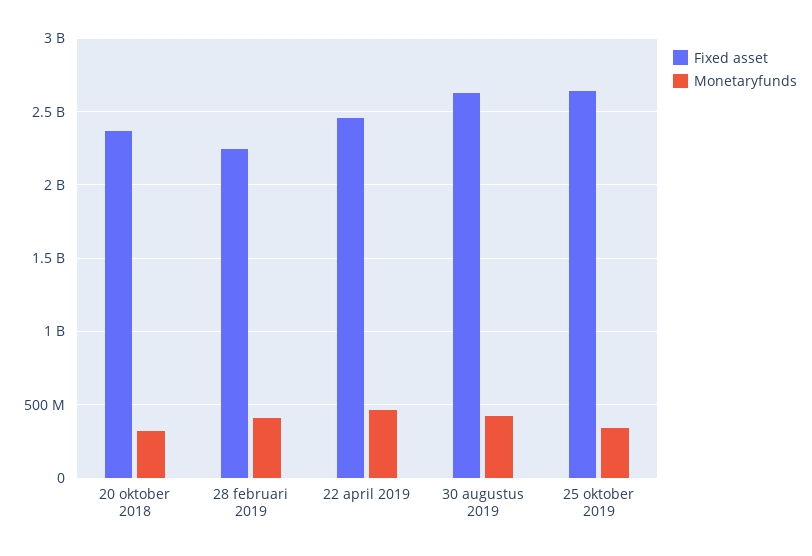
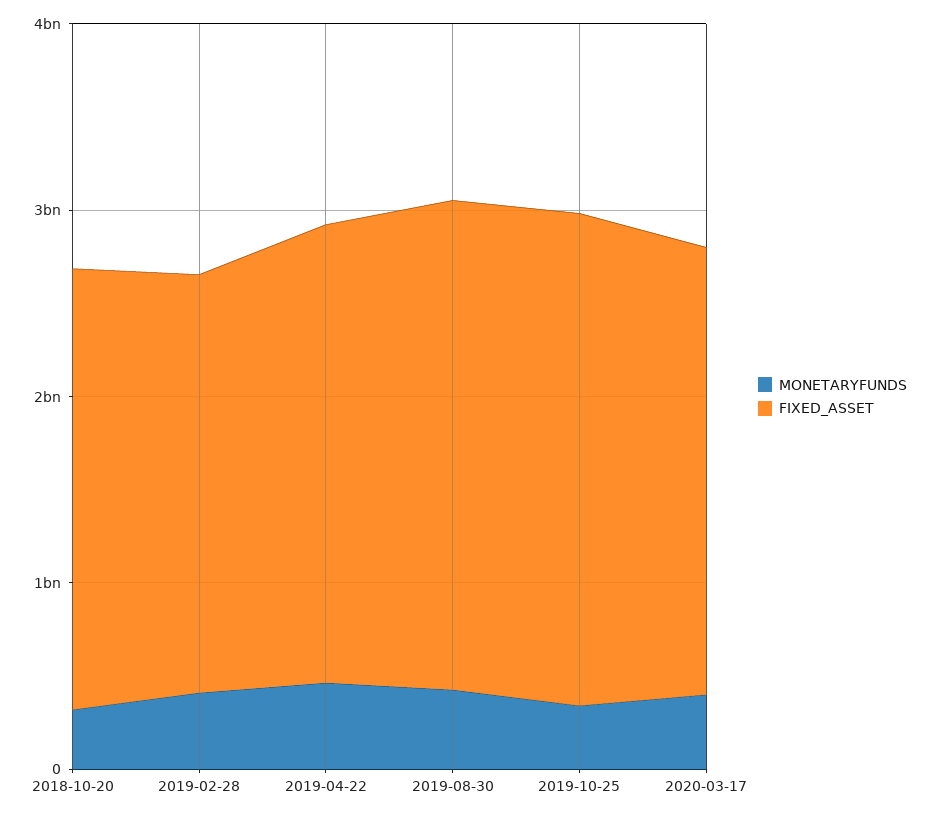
Monetaryfunds, 2020-03-17: none -> 400000000
Fixed asset, 2020-03-17: none -> 2400000000

